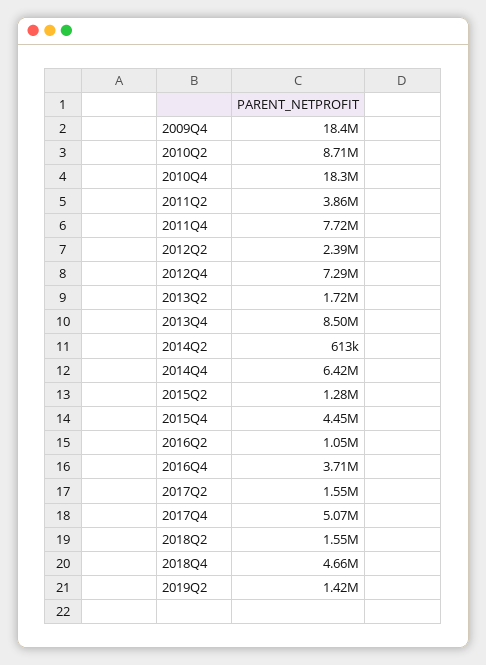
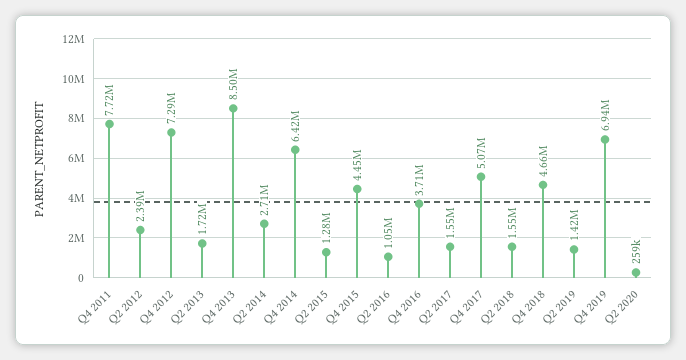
2009Q4: 18400000 -> none
2010Q2: 8710000 -> none
2010Q4: 18300000 -> none
2011Q2: 3860000 -> none
2014Q2: 613000 -> 2710000
Q4 2019: none -> 6940000
Q2 2020: none -> 259000

